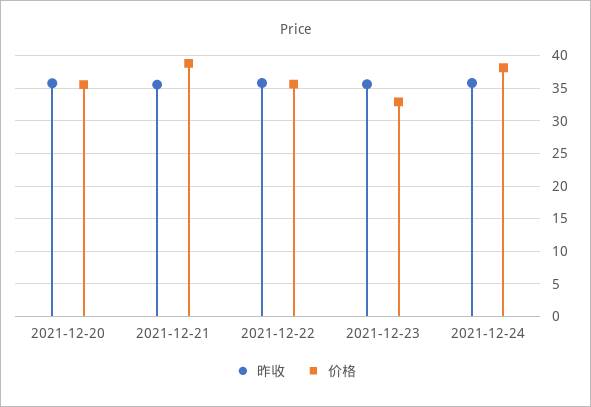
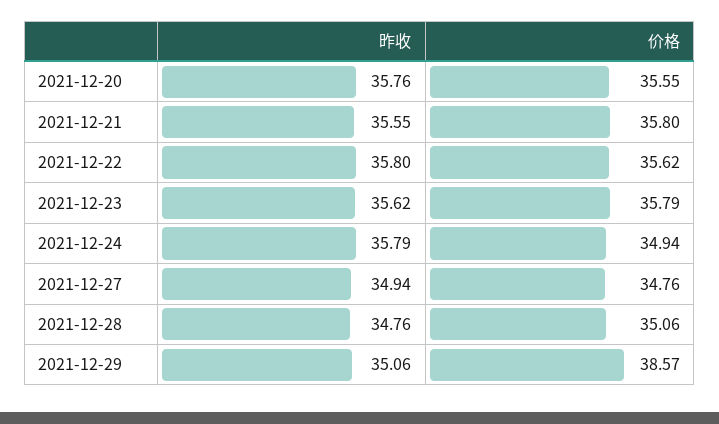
价格, 2021-12-21: 39 -> 35.8
价格, 2021-12-23: 33 -> 35.79
价格, 2021-12-24: 38 -> 34.94
昨收, 2021-12-27: none -> 34.94
价格, 2021-12-27: none -> 34.76
昨收, 2021-12-28: none -> 34.76
价格, 2021-12-28: none -> 35.06
昨收, 2021-12-29: none -> 35.06
价格, 2021-12-29: none -> 38.57

